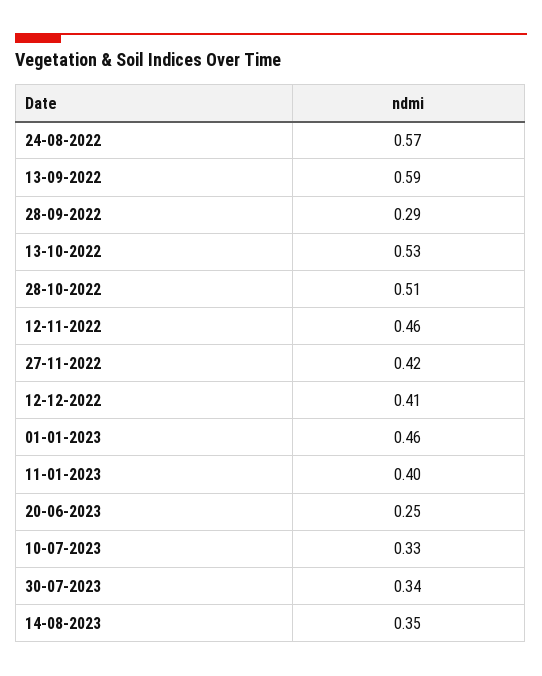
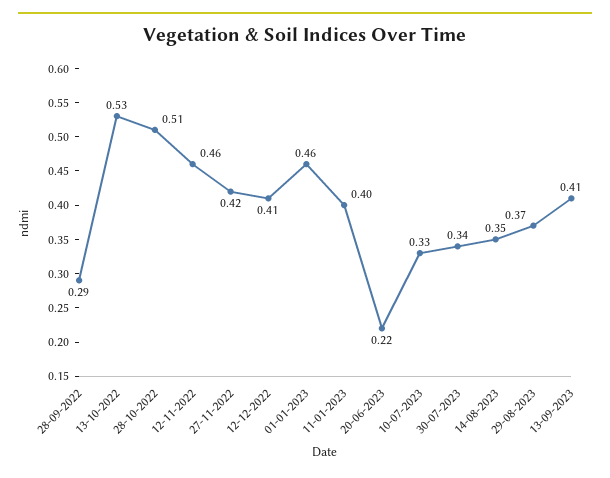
24-08-2022: 0.57 -> none
13-09-2022: 0.59 -> none
20-06-2023: 0.25 -> 0.22
29-08-2023: none -> 0.37
13-09-2023: none -> 0.41

